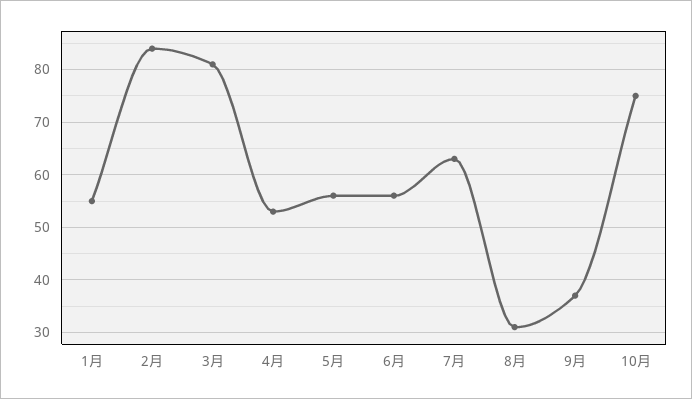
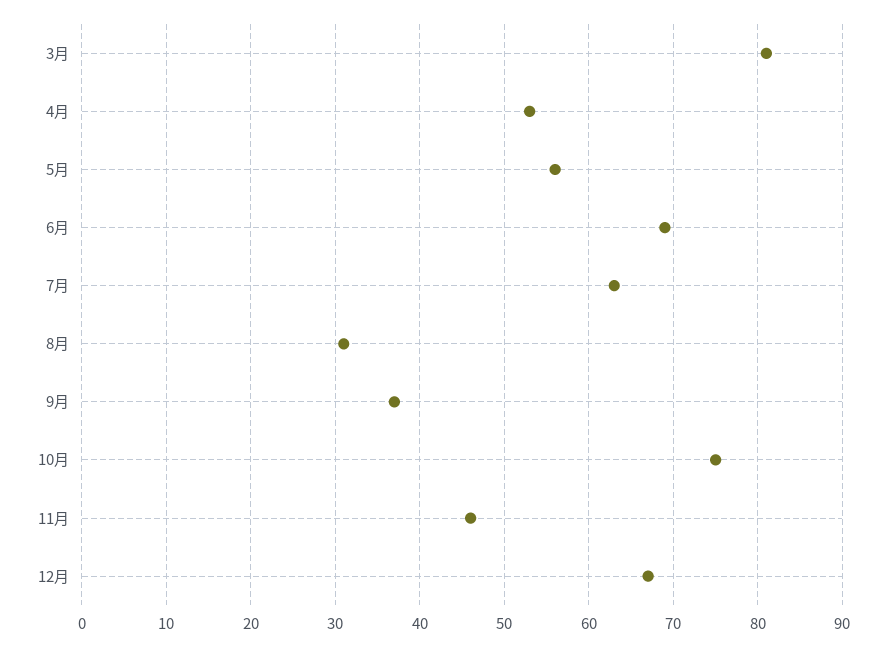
1月: 55 -> none
2月: 85 -> none
6月: 55 -> 69
11月: none -> 46
12月: none -> 67

